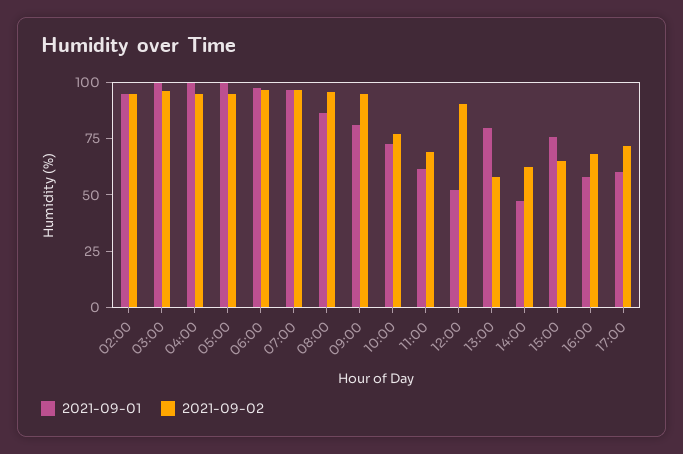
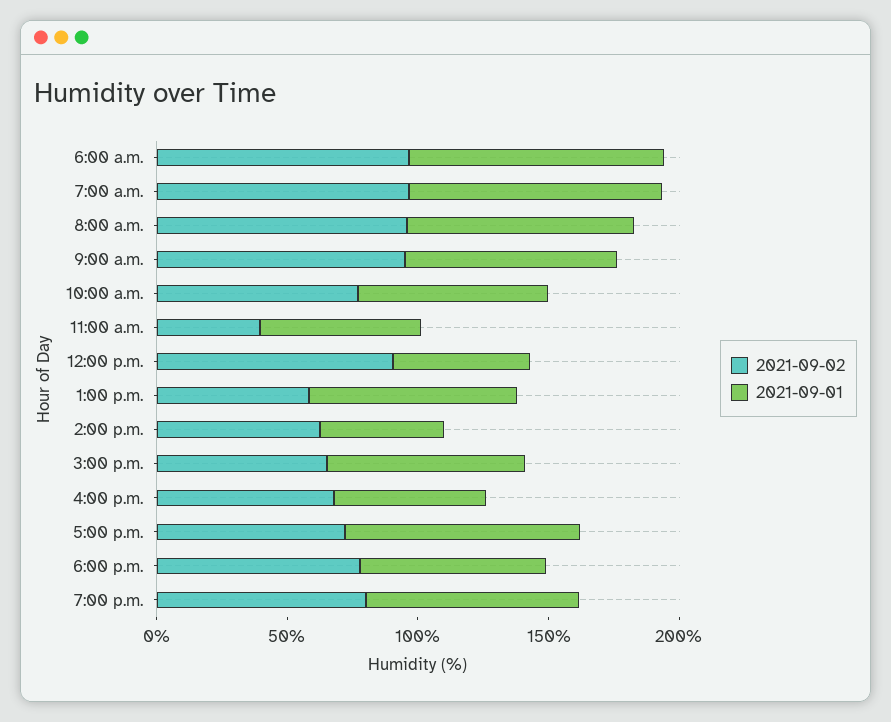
2021-09-01, 02:00: 95 -> none
2021-09-02, 02:00: 95 -> none
2021-09-01, 03:00: 100 -> none
2021-09-02, 03:00: 95 -> none
2021-09-01, 04:00: 100 -> none
2021-09-02, 04:00: 95 -> none
2021-09-01, 05:00: 100 -> none
2021-09-02, 05:00: 95 -> none
2021-09-02, 11:00: 70 -> 40
2021-09-01, 17:00: 60 -> 90
2021-09-02, 6:00 p.m.: none -> 80
2021-09-01, 6:00 p.m.: none -> 70
2021-09-02, 7:00 p.m.: none -> 80
2021-09-01, 7:00 p.m.: none -> 80

